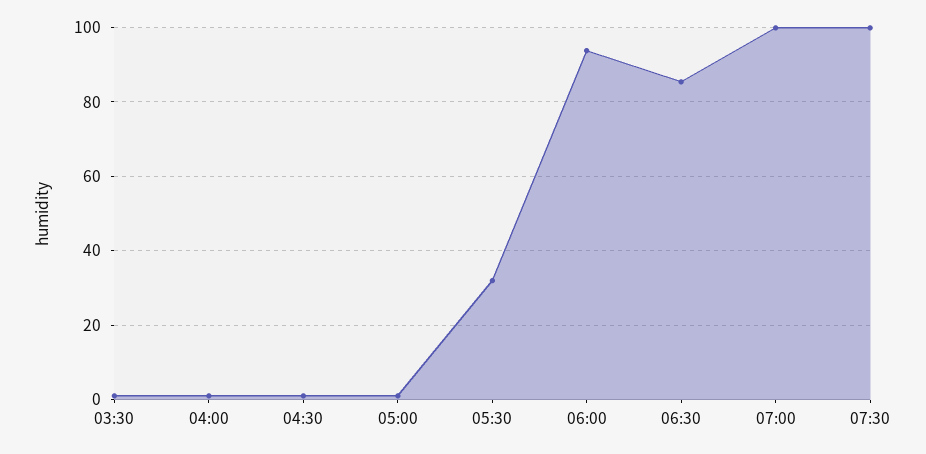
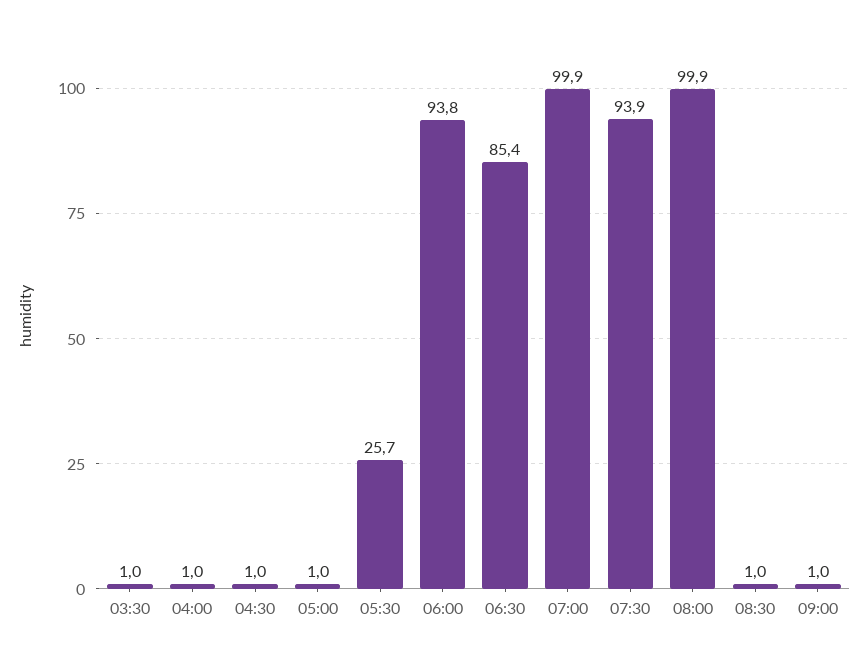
05:30: 32 -> 25.7
07:30: 100 -> 93.9
08:00: none -> 99.9
08:30: none -> 1
09:00: none -> 1

